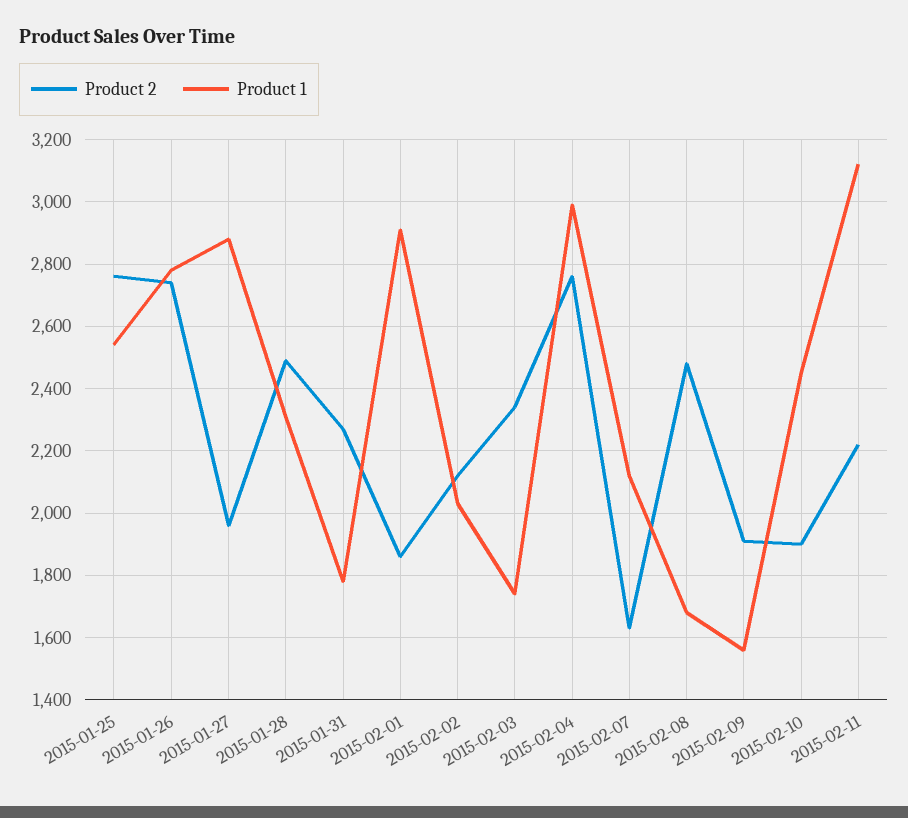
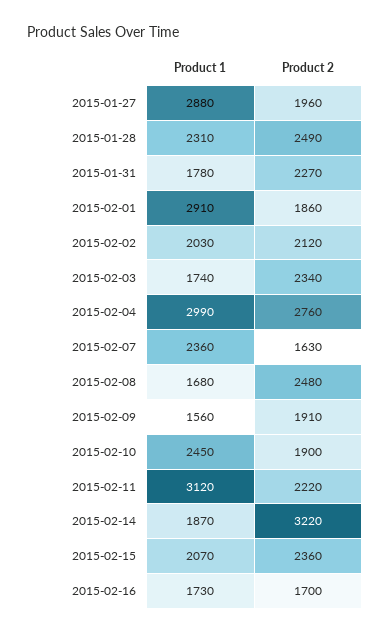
Product 2, 2015-01-25: 2760 -> none
Product 1, 2015-01-25: 2540 -> none
Product 2, 2015-01-26: 2740 -> none
Product 1, 2015-01-26: 2780 -> none
Product 1, 2015-02-07: 2120 -> 2360
Product 1, 2015-02-14: none -> 1870
Product 2, 2015-02-14: none -> 3220
Product 1, 2015-02-15: none -> 2070
Product 2, 2015-02-15: none -> 2360
Product 1, 2015-02-16: none -> 1730
Product 2, 2015-02-16: none -> 1700

